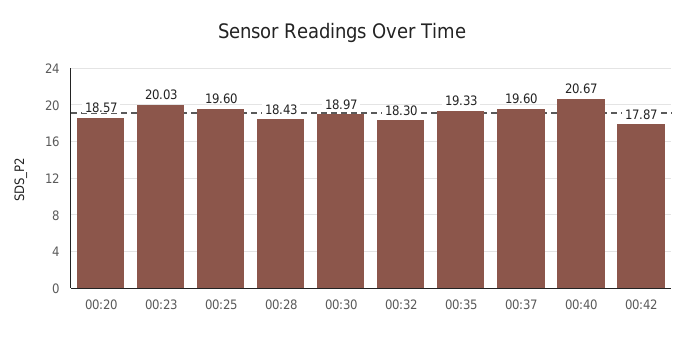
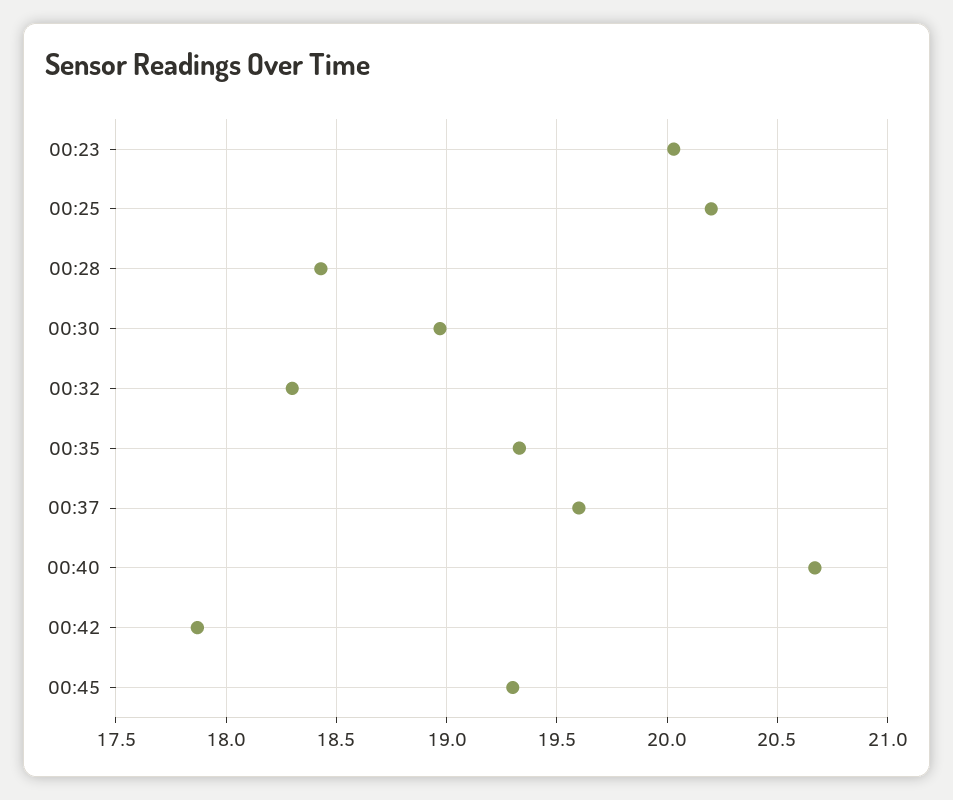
00:20: 18.57 -> none
00:25: 19.6 -> 20.2
00:45: none -> 19.3

